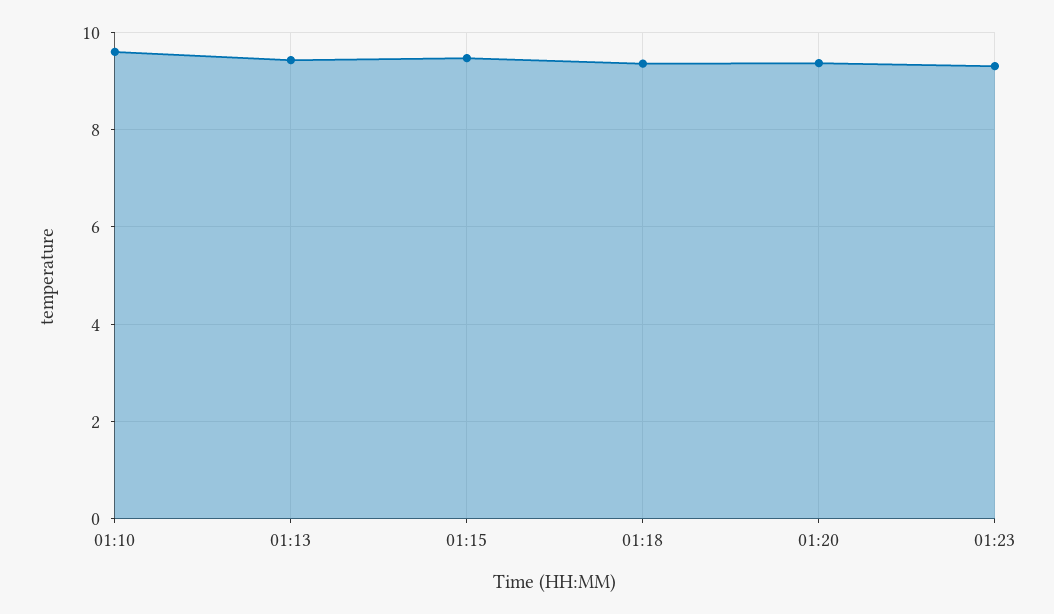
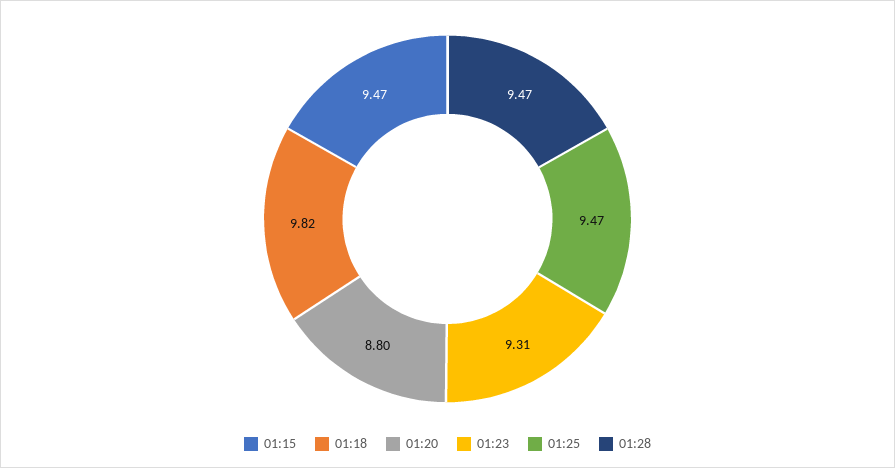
01:10: 9.6 -> none
01:13: 9.4 -> none
01:18: 9.4 -> 9.82
01:20: 9.4 -> 8.8
01:25: none -> 9.47
01:28: none -> 9.47

